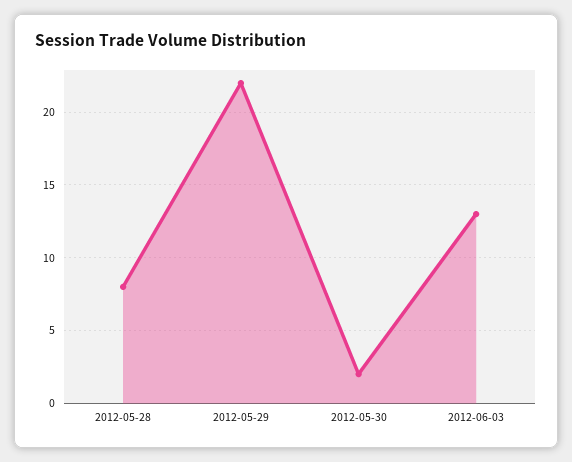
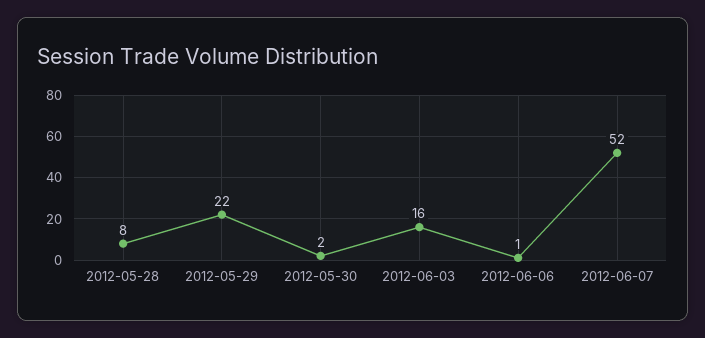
2012-06-03: 13 -> 16
2012-06-06: none -> 1
2012-06-07: none -> 52

